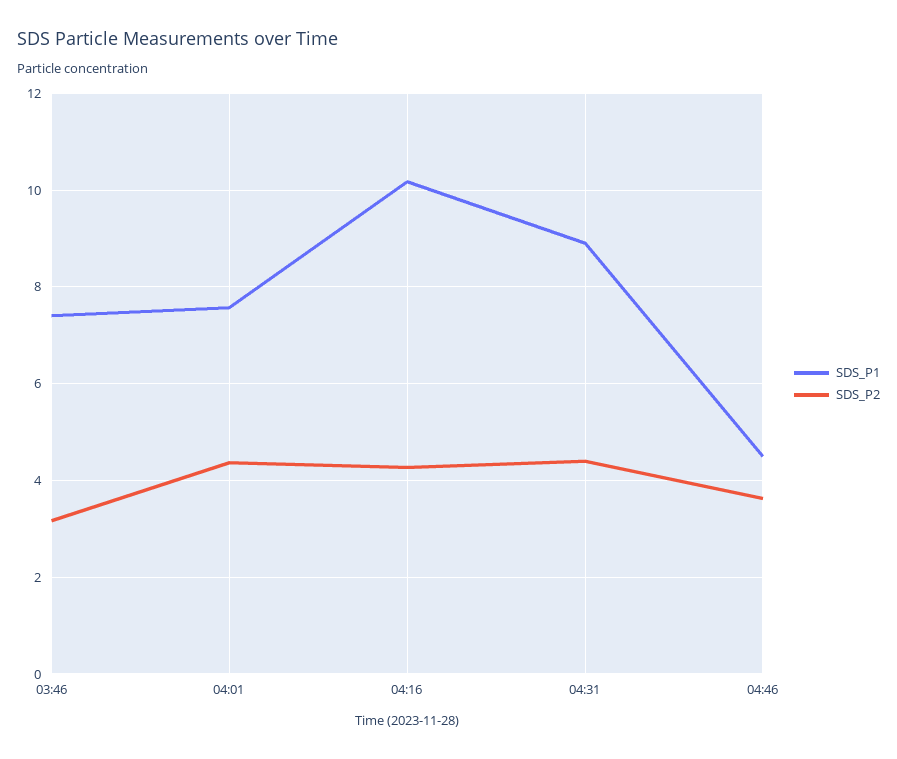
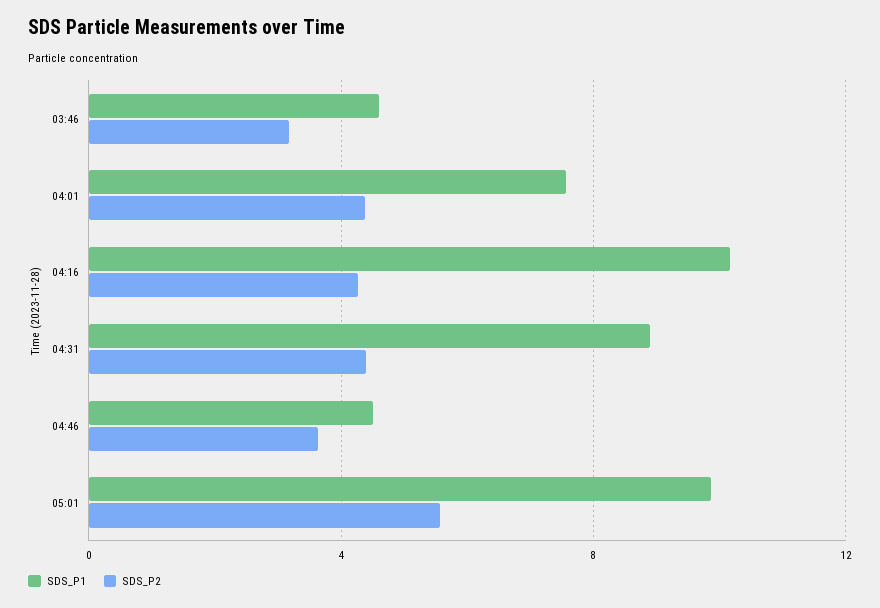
SDS_P1, 03:46: 7.4 -> 4.5
SDS_P1, 05:01: none -> 10
SDS_P2, 05:01: none -> 5.5

